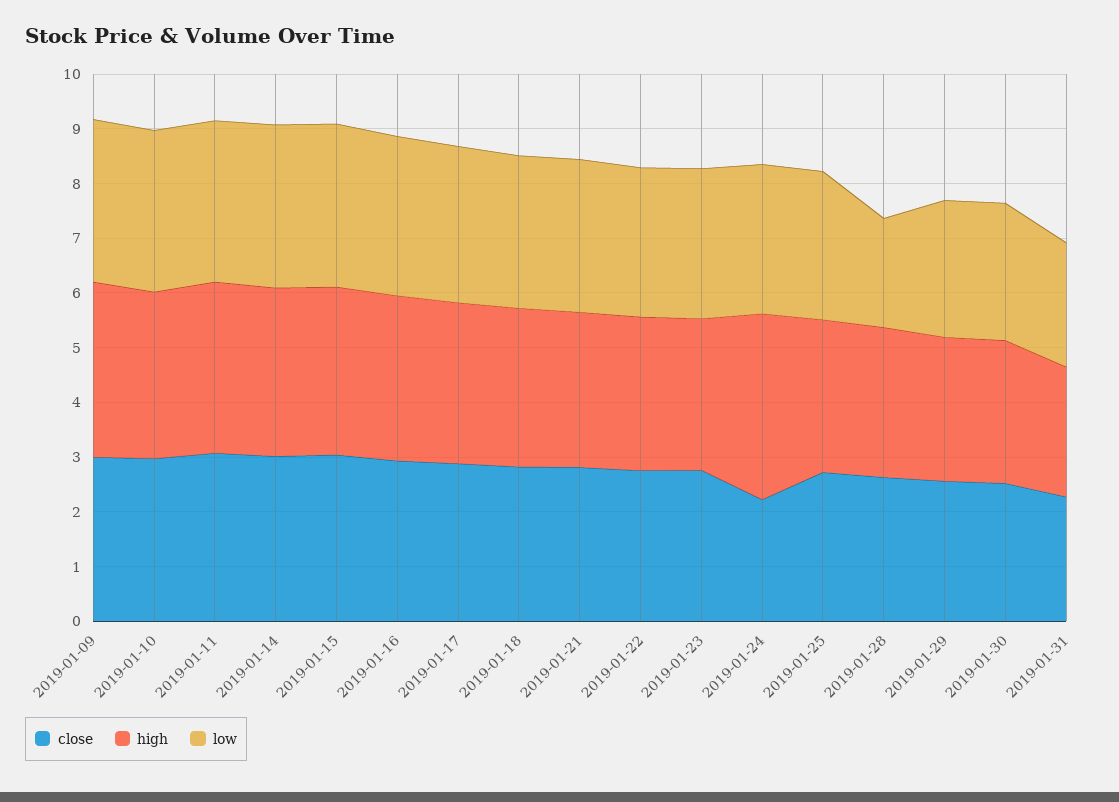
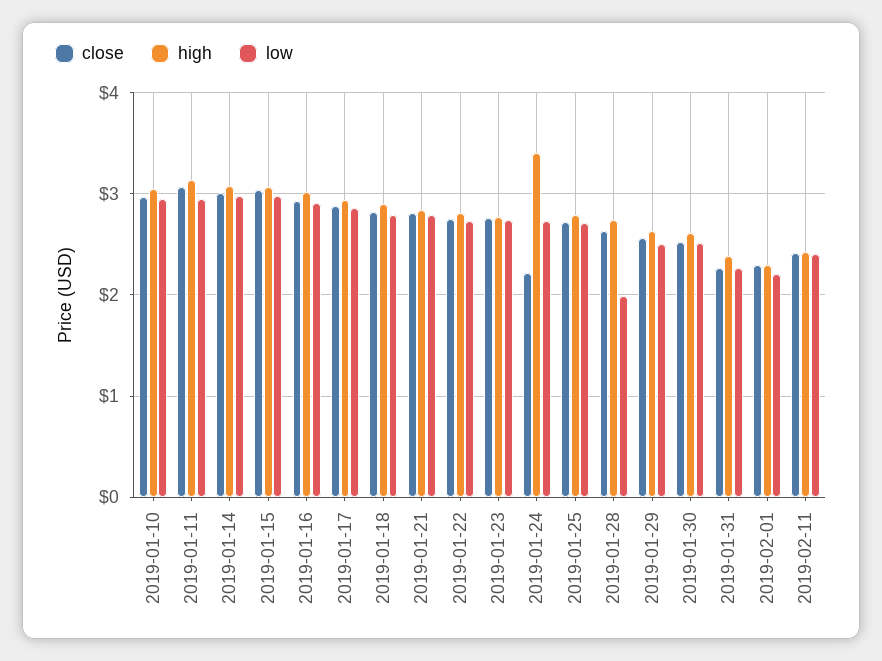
close, 2019-01-09: 3 -> none
high, 2019-01-09: 3.2 -> none
low, 2019-01-09: 3 -> none
close, 2019-02-01: none -> 2.3
high, 2019-02-01: none -> 2.3
low, 2019-02-01: none -> 2.2
close, 2019-02-11: none -> 2.4
high, 2019-02-11: none -> 2.4
low, 2019-02-11: none -> 2.4

